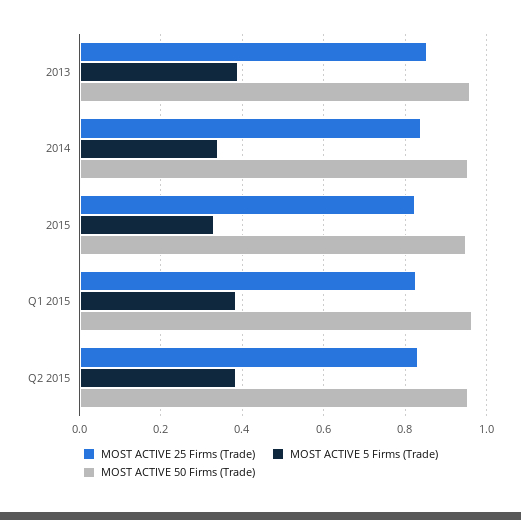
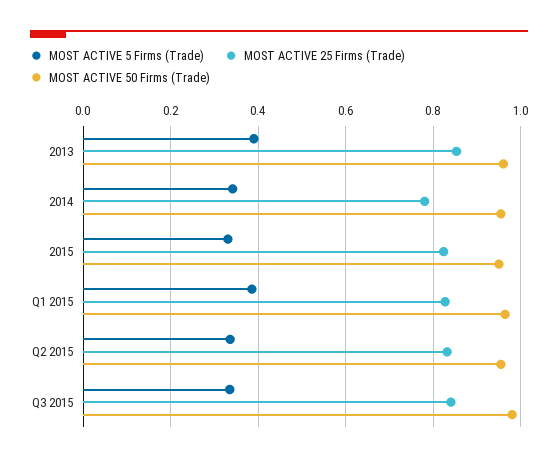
MOST ACTIVE 25 Firms (Trade), 2014: 0.84 -> 0.78
MOST ACTIVE 5 Firms (Trade), Q2 2015: 0.38 -> 0.34
MOST ACTIVE 5 Firms (Trade), Q3 2015: none -> 0.34
MOST ACTIVE 25 Firms (Trade), Q3 2015: none -> 0.84
MOST ACTIVE 50 Firms (Trade), Q3 2015: none -> 0.98

